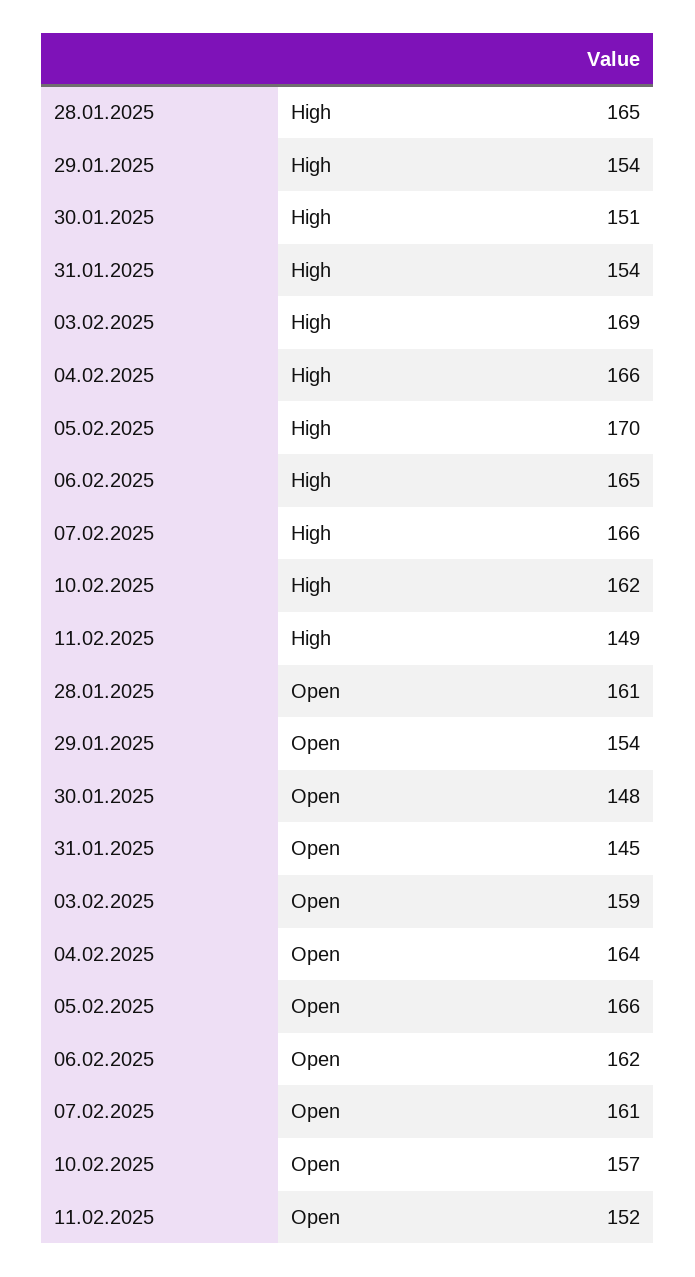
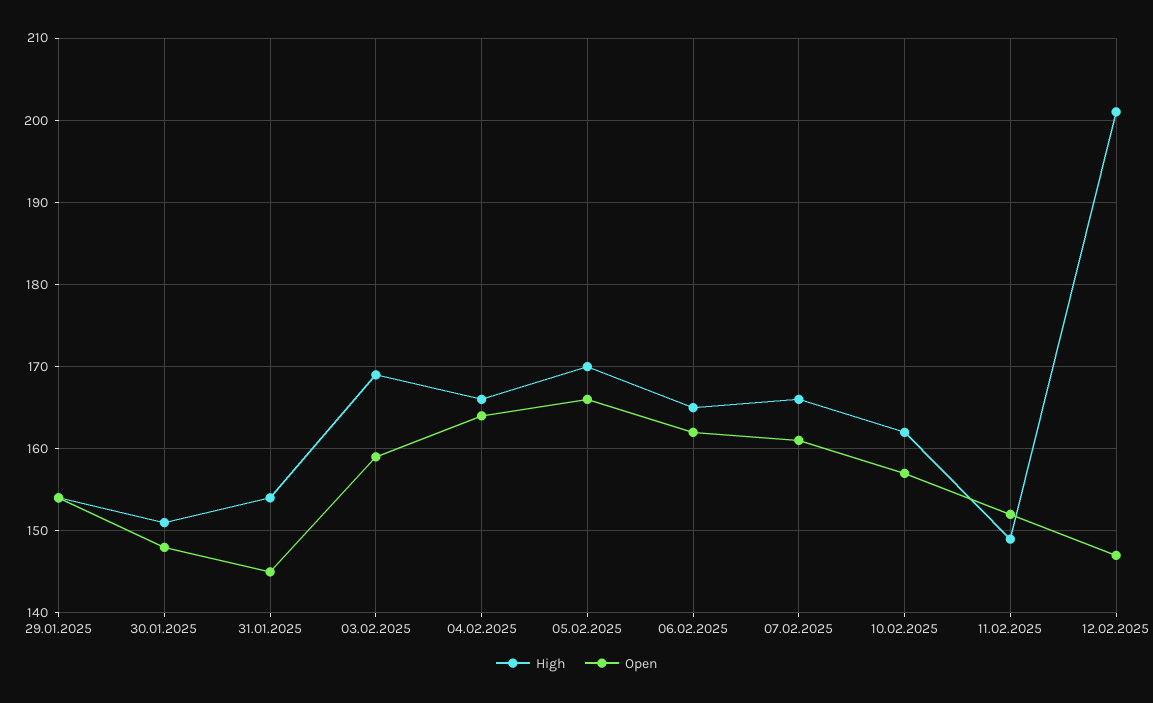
High, 28.01.2025: 165 -> none
Open, 28.01.2025: 161 -> none
High, 12.02.2025: none -> 201
Open, 12.02.2025: none -> 147

